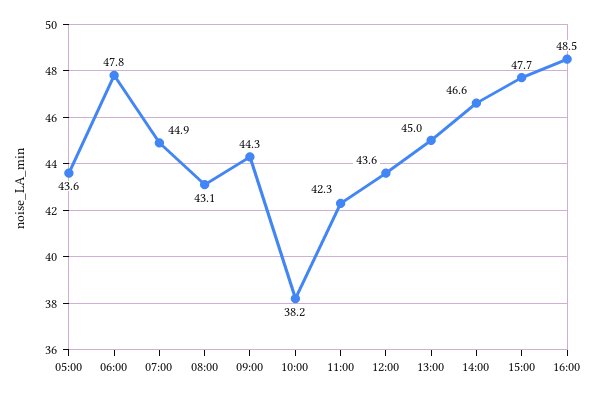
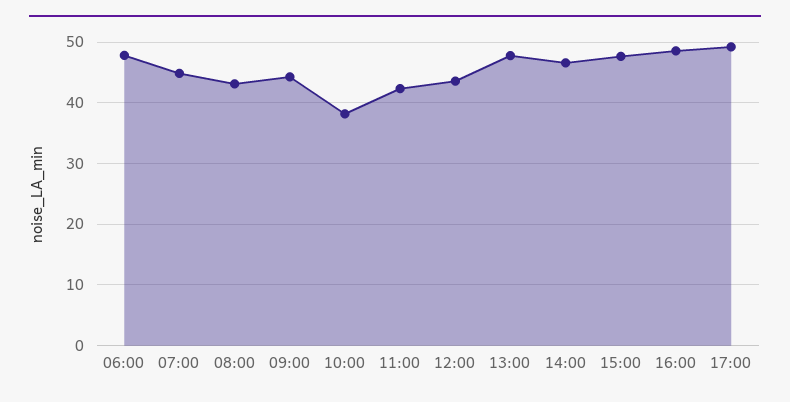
05:00: 43.6 -> none
13:00: 45 -> 48
17:00: none -> 49

